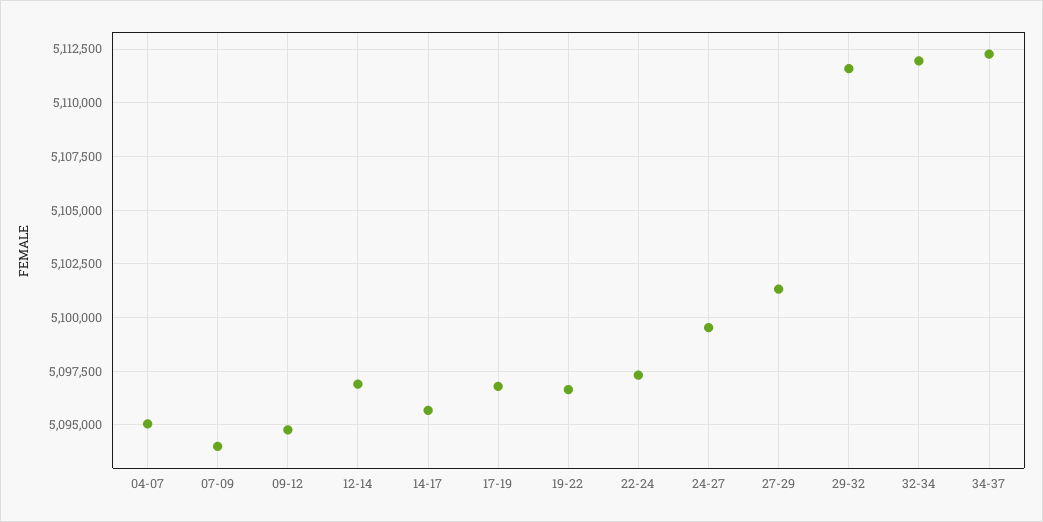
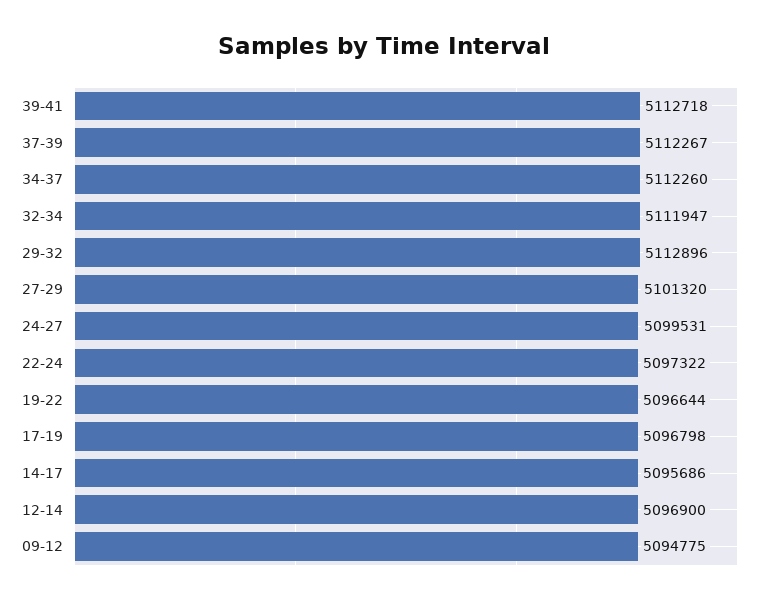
04-07: 5095000 -> none
07-09: 5094000 -> none
29-32: 5111500 -> 5112896
39-41: none -> 5112718
37-39: none -> 5112267

